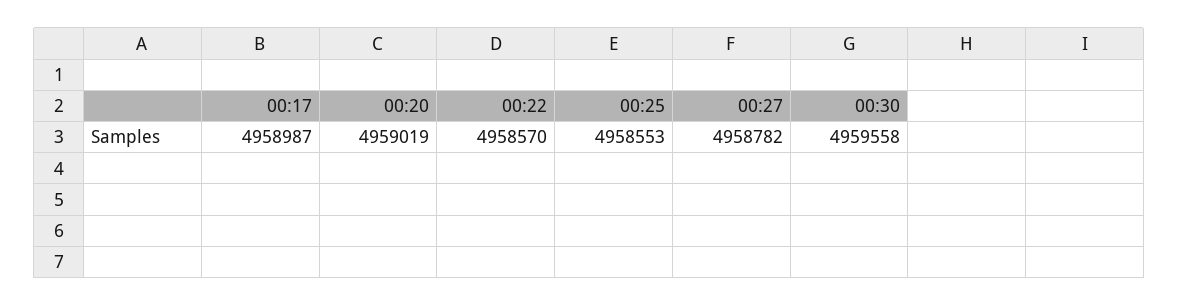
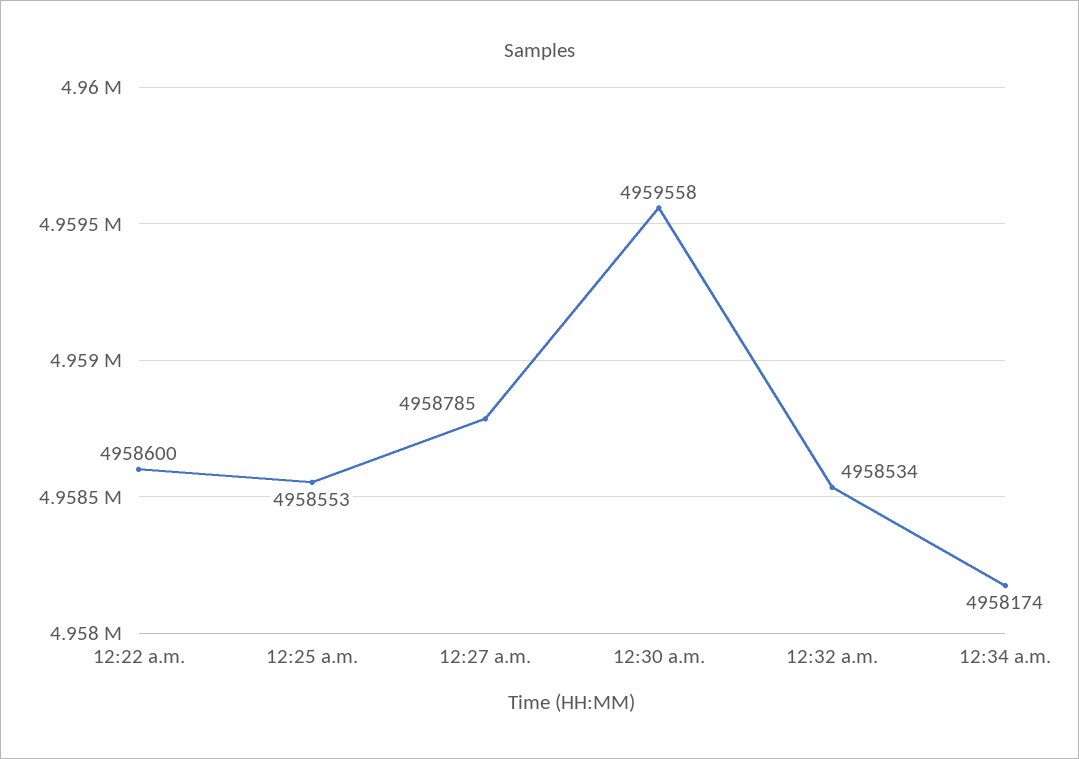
00:17: 4958987 -> none
00:20: 4959019 -> none
00:22: 4958570 -> 4958600
00:27: 4958782 -> 4958785
12:32 a.m.: none -> 4958534
12:34 a.m.: none -> 4958174

